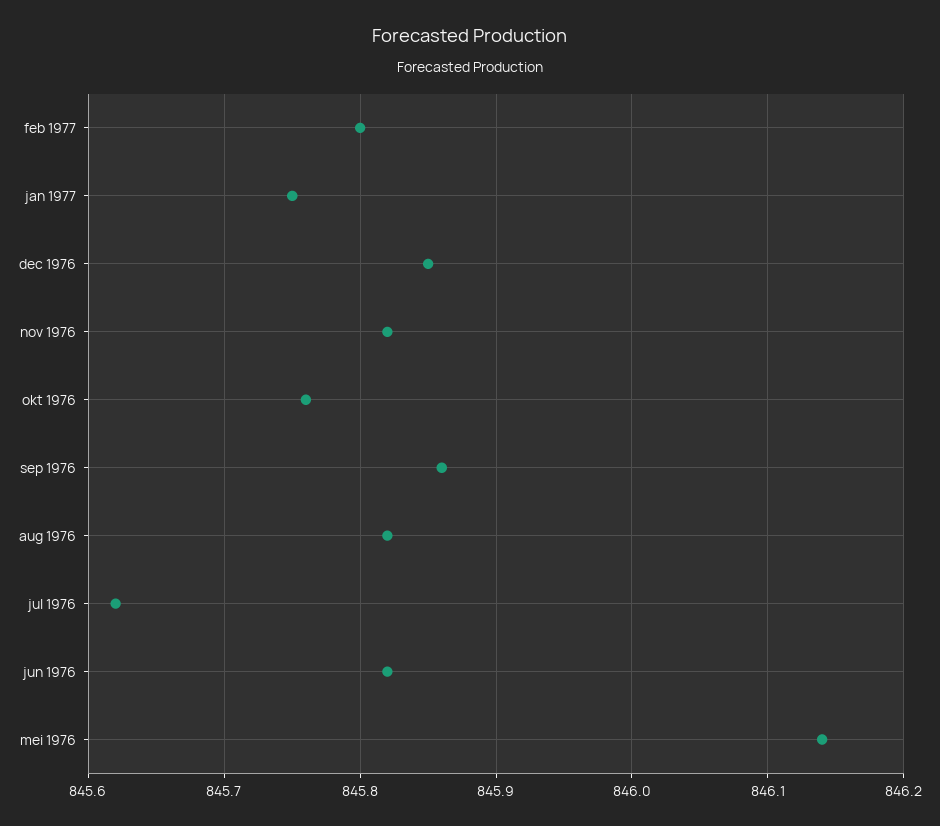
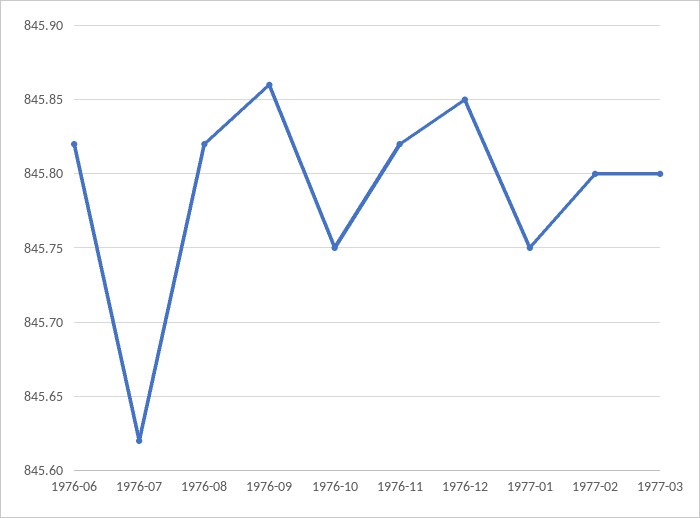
okt 1976: 845.76 -> 845.75
mei 1976: 846.14 -> none
1977-03: none -> 845.8

